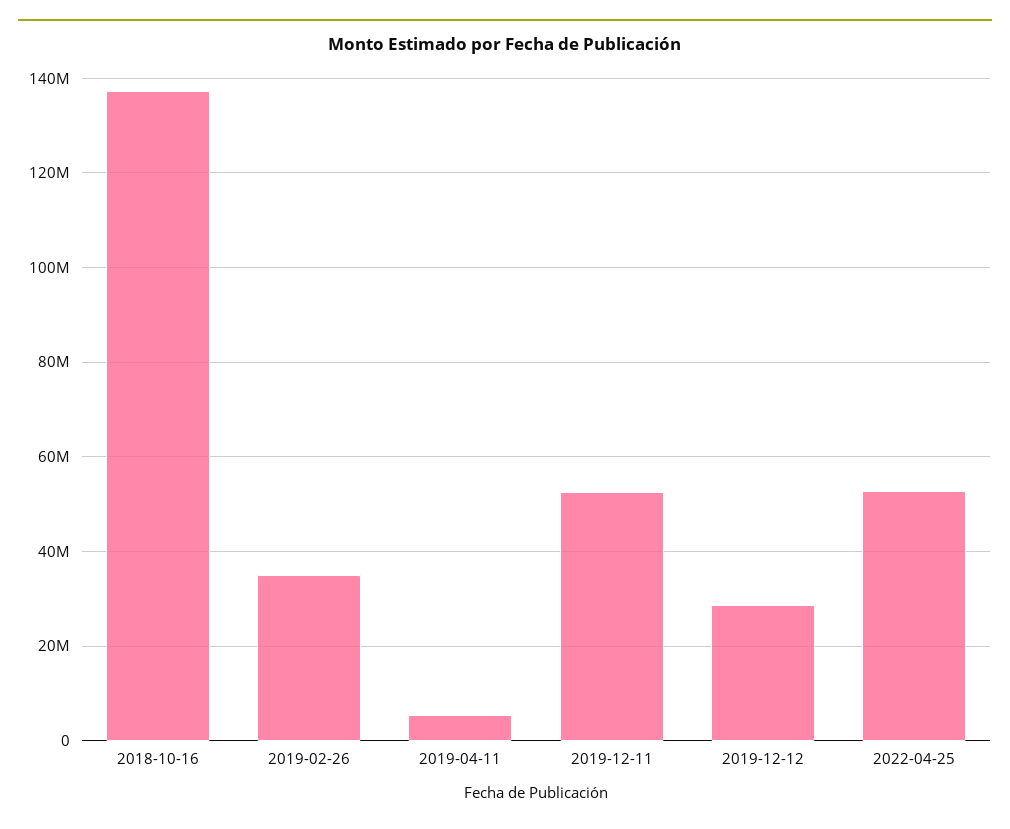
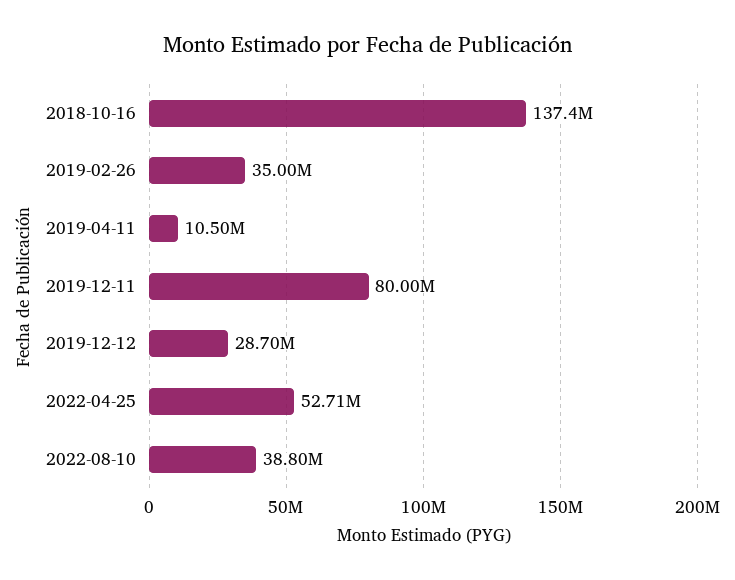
2019-04-11: 6000000 -> 10500000
2019-12-11: 52000000 -> 80000000
2022-08-10: none -> 38800000

